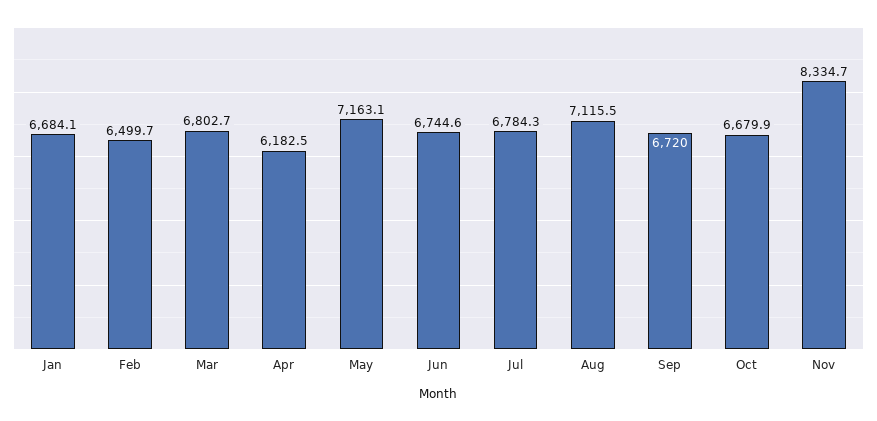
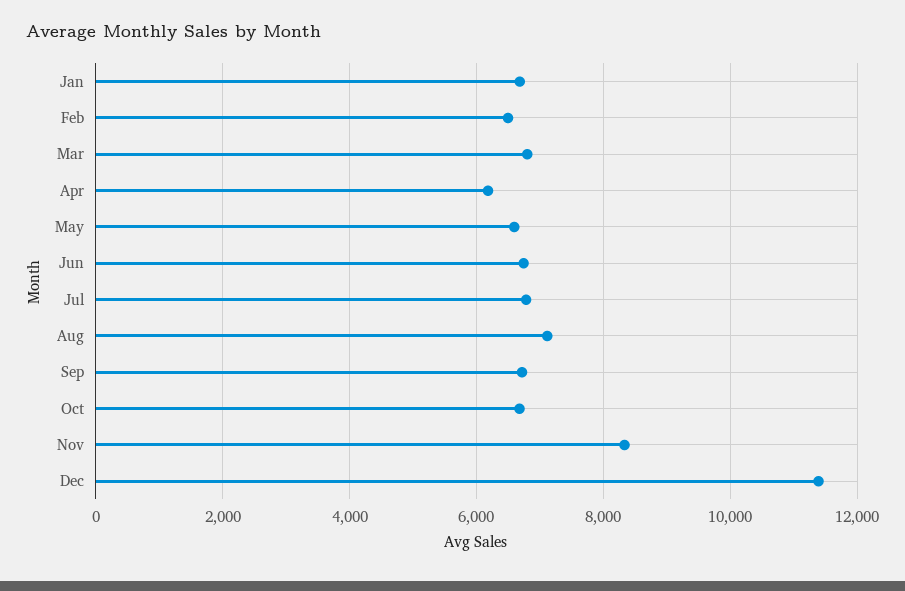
May: 7163.1 -> 6600
Dec: none -> 11400

